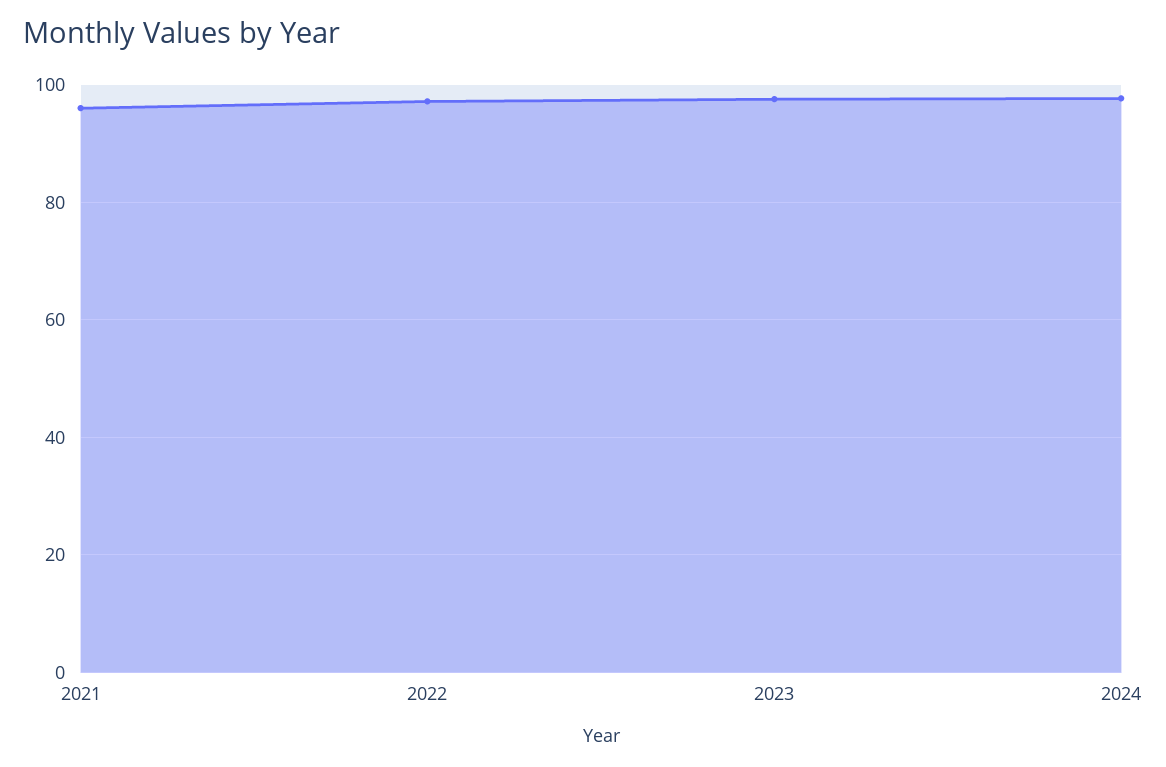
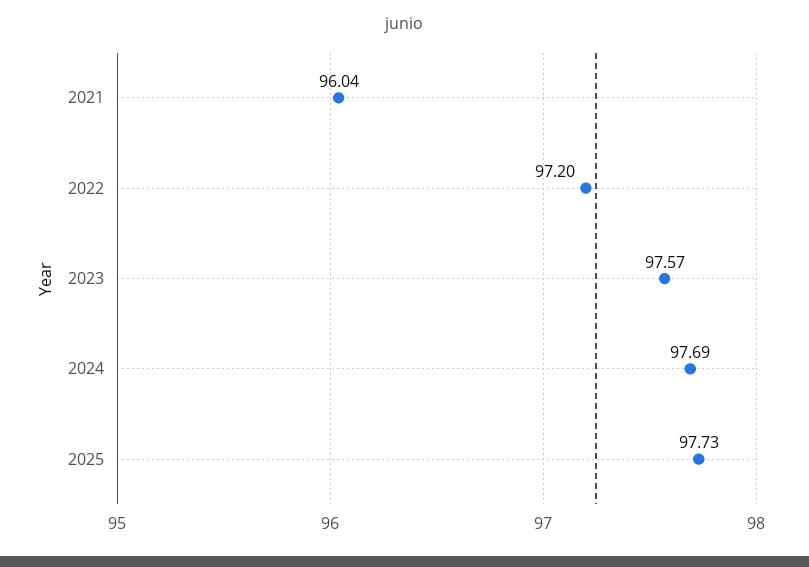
2025: none -> 97.73

